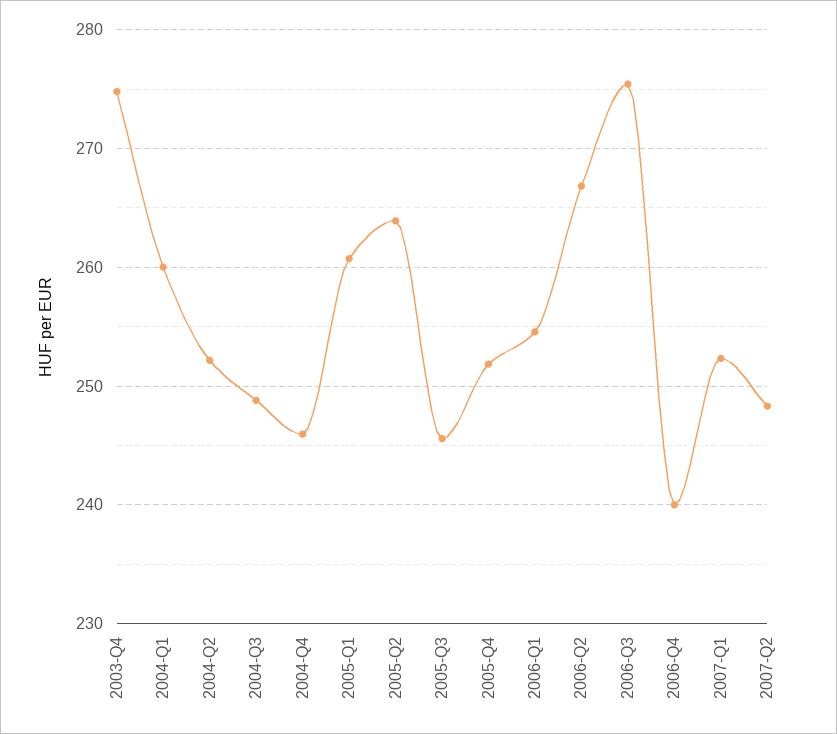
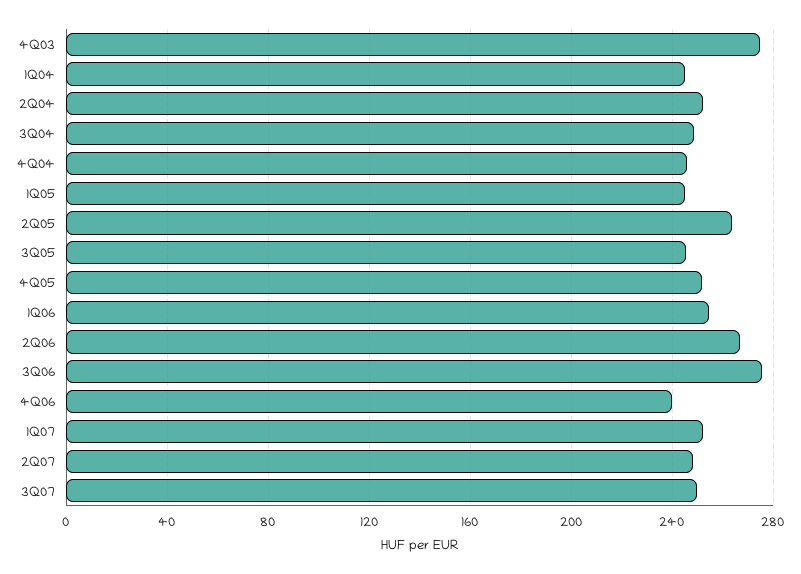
2004-Q1: 260 -> 245
2005-Q1: 261 -> 245
3Q07: none -> 250

